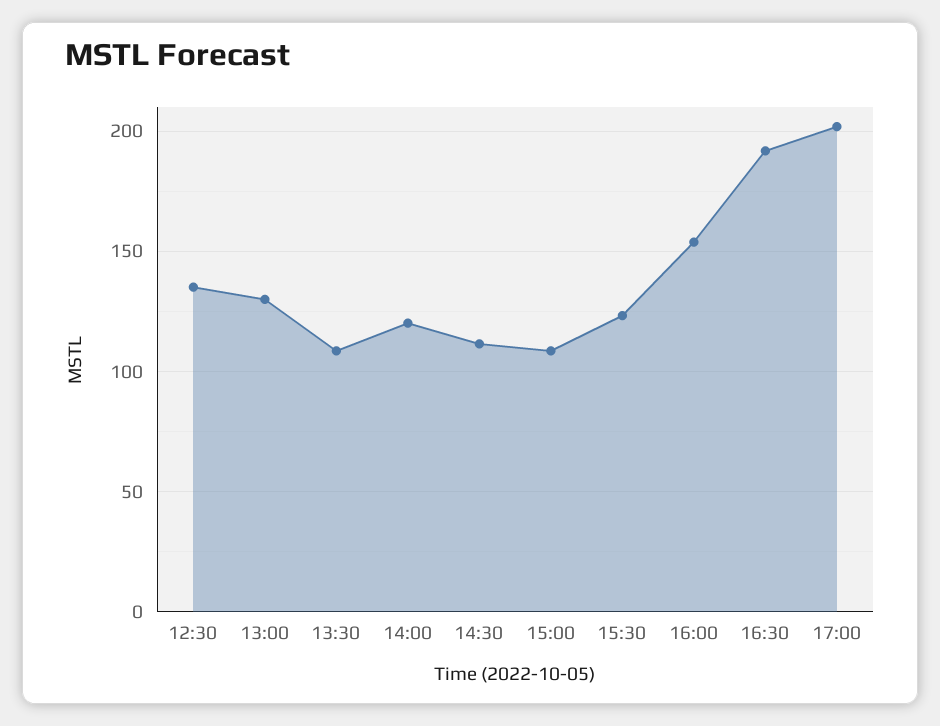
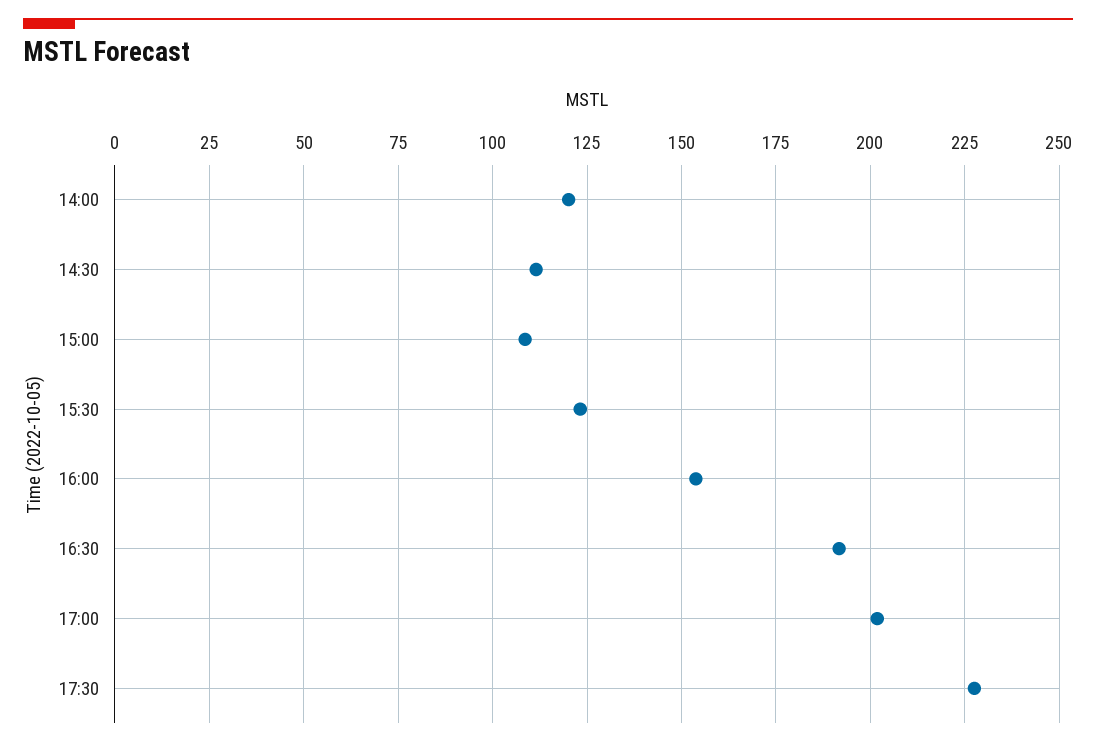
12:30: 135 -> none
13:00: 130 -> none
13:30: 110 -> none
17:30: none -> 227.5

